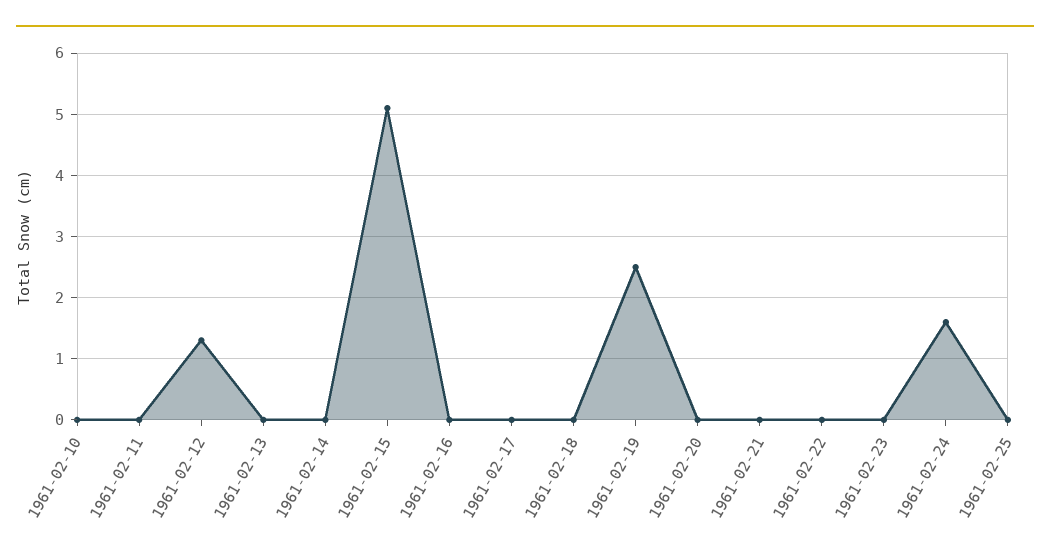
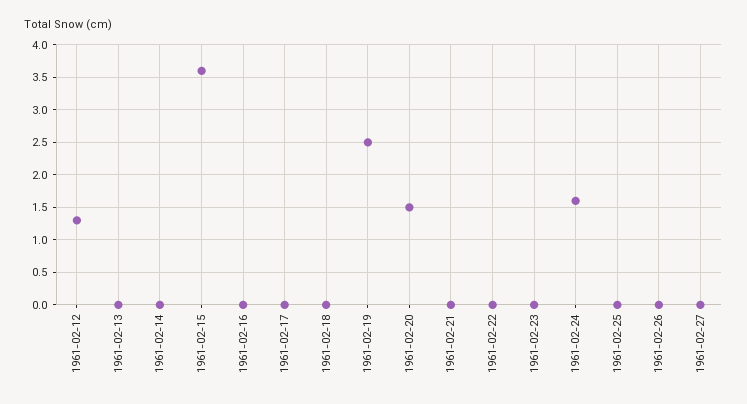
1961-02-10: 0 -> none
1961-02-11: 0 -> none
1961-02-15: 5.1 -> 3.6
1961-02-20: 0 -> 1.5
1961-02-26: none -> 0
1961-02-27: none -> 0

